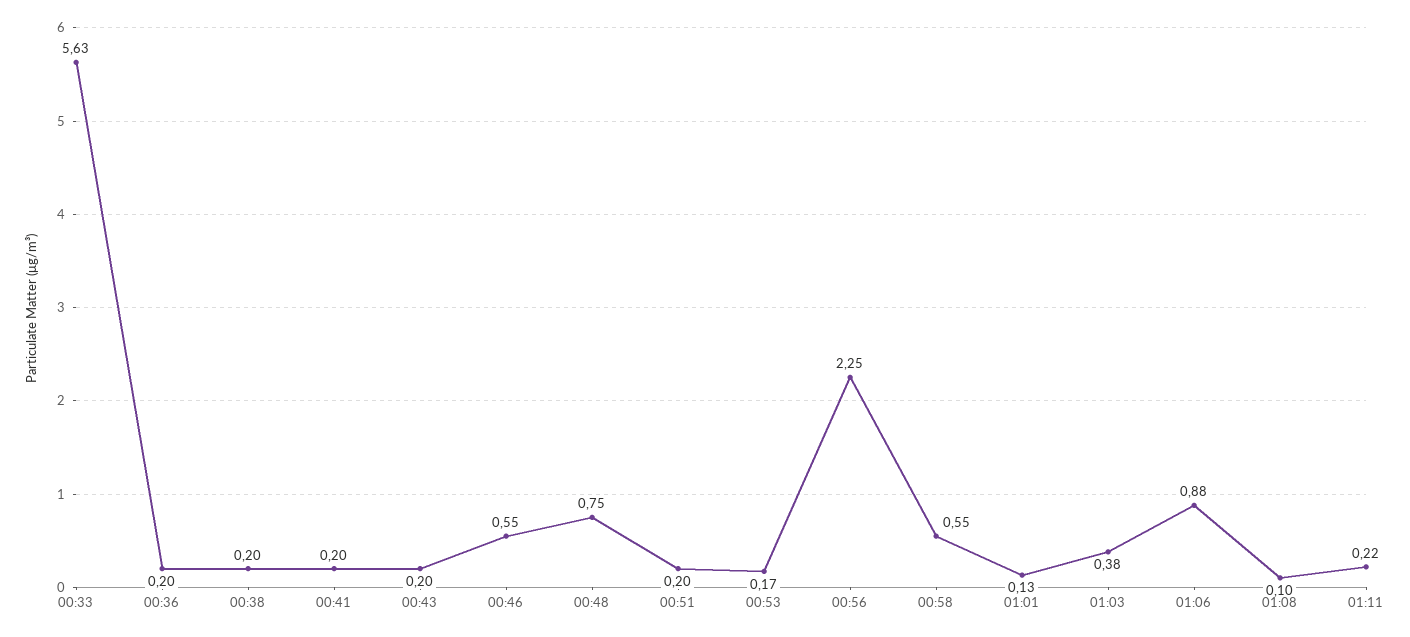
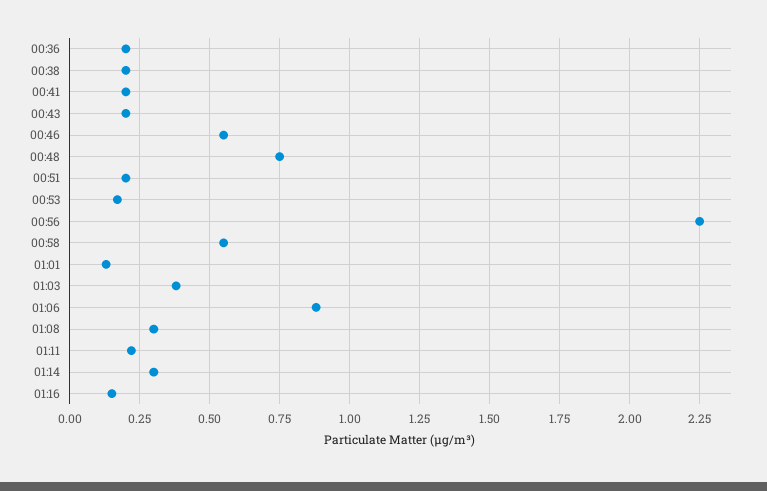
00:33: 5.63 -> none
01:08: 0.1 -> 0.3
01:14: none -> 0.3
01:16: none -> 0.15

